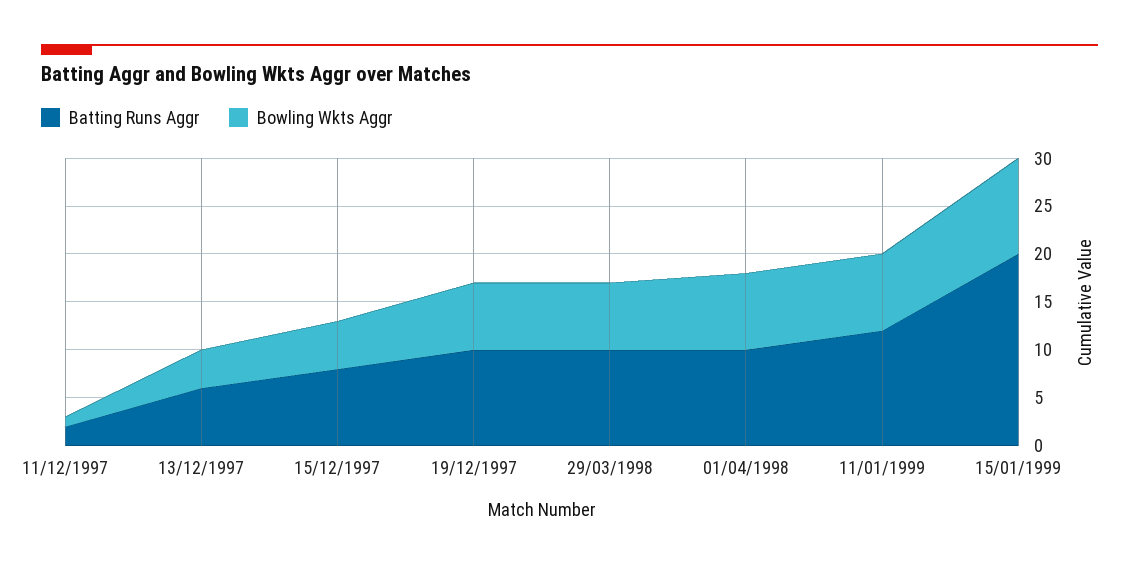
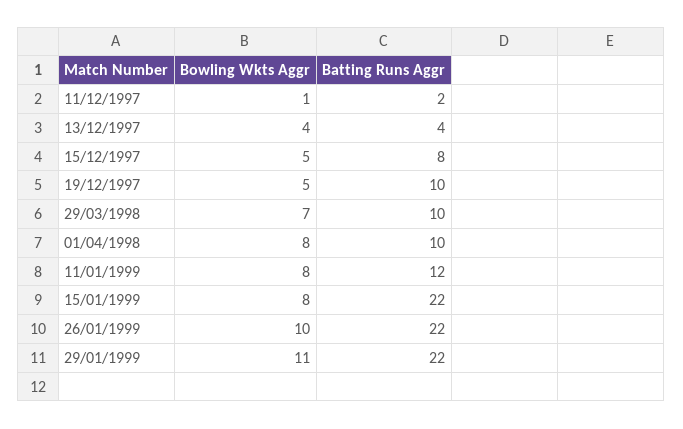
Batting Runs Aggr, 13/12/1997: 6 -> 4
Bowling Wkts Aggr, 19/12/1997: 7 -> 5
Batting Runs Aggr, 15/01/1999: 20 -> 22
Bowling Wkts Aggr, 15/01/1999: 10 -> 8
Bowling Wkts Aggr, 26/01/1999: none -> 10
Batting Runs Aggr, 26/01/1999: none -> 22
Bowling Wkts Aggr, 29/01/1999: none -> 11
Batting Runs Aggr, 29/01/1999: none -> 22

